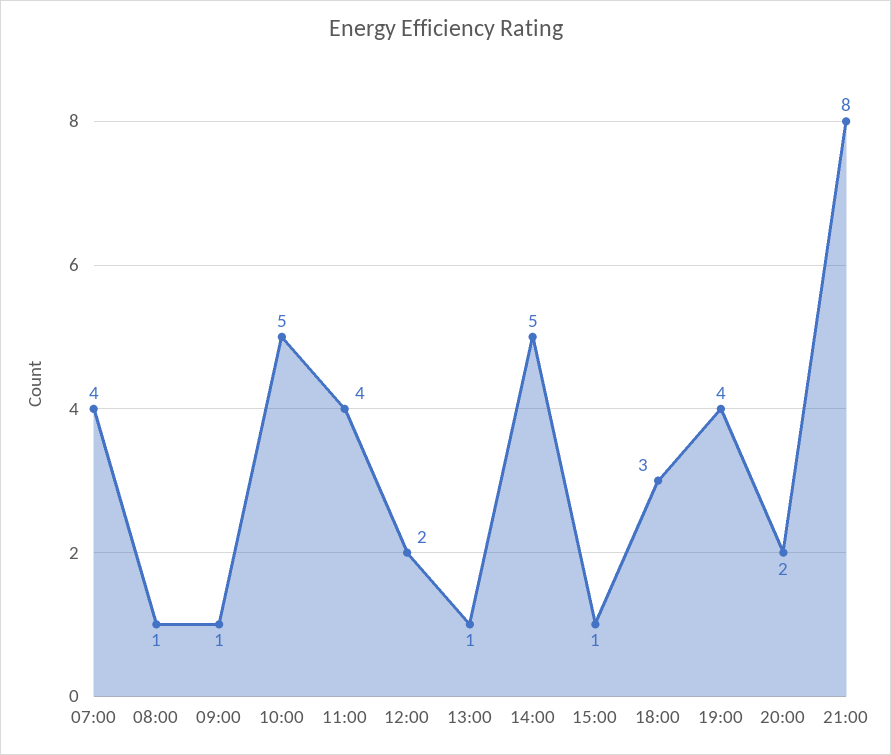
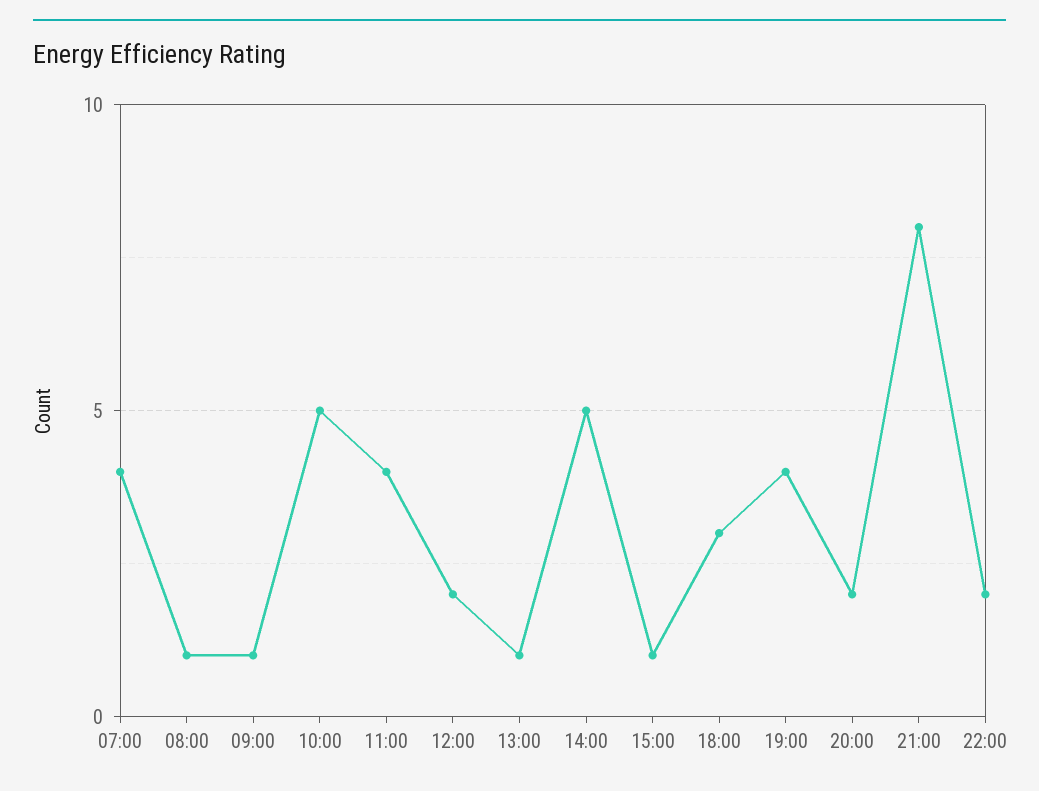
22:00: none -> 2

